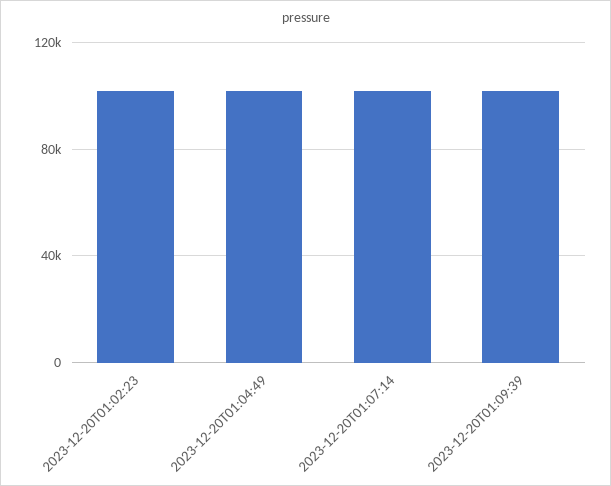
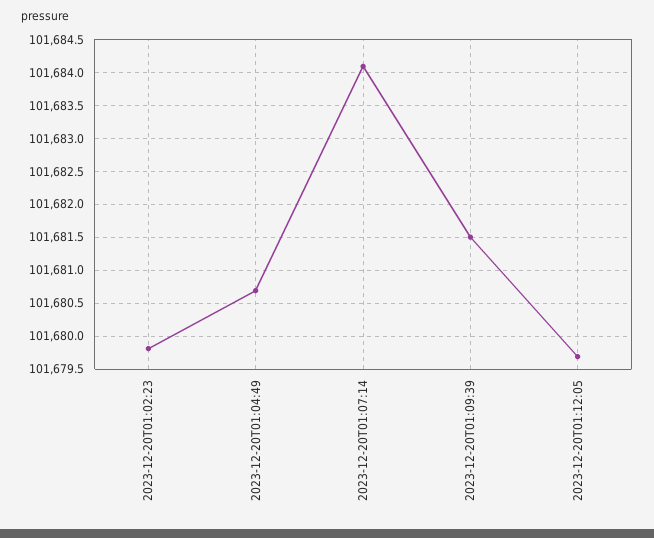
2023-12-20T01:12:05: none -> 101679.7

